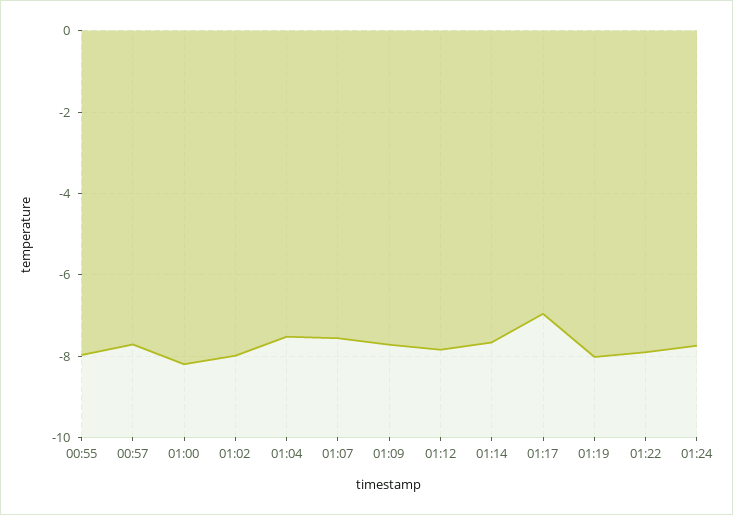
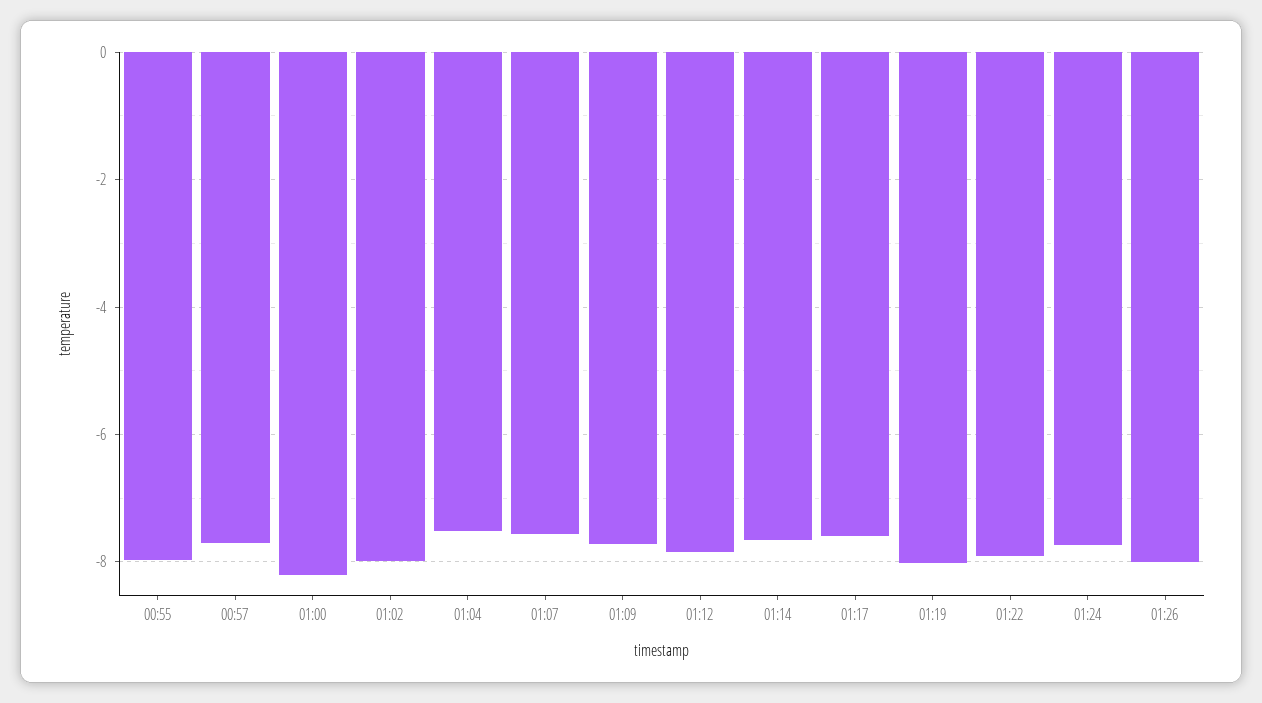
01:17: -7 -> -7.6
01:26: none -> -8

